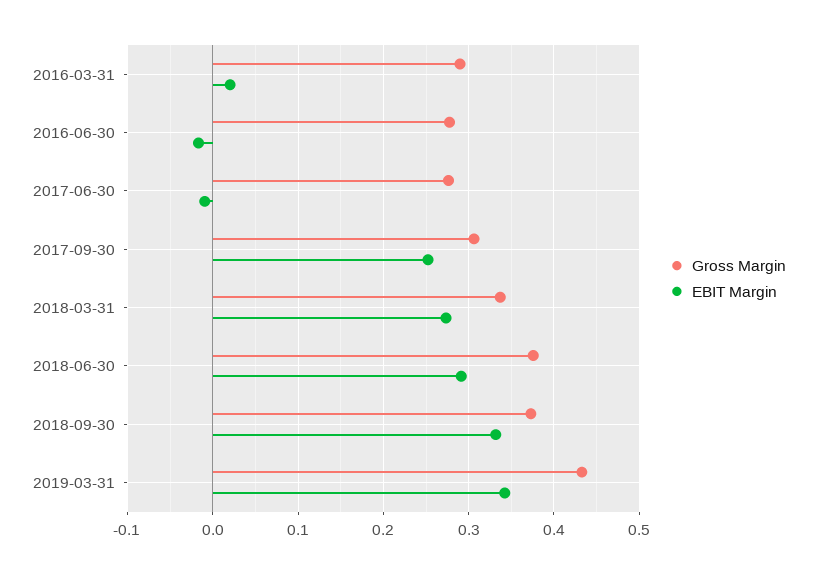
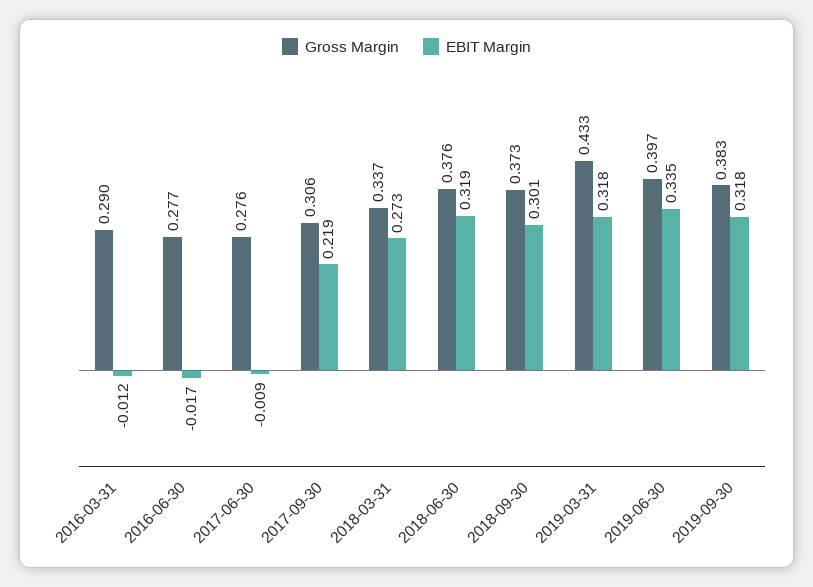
EBIT Margin, 2016-03-31: 0.02 -> -0.012
EBIT Margin, 2017-09-30: 0.25 -> 0.219
EBIT Margin, 2018-06-30: 0.29 -> 0.319
EBIT Margin, 2018-09-30: 0.33 -> 0.301
EBIT Margin, 2019-03-31: 0.34 -> 0.318
Gross Margin, 2019-06-30: none -> 0.397
EBIT Margin, 2019-06-30: none -> 0.335
Gross Margin, 2019-09-30: none -> 0.383
EBIT Margin, 2019-09-30: none -> 0.318

